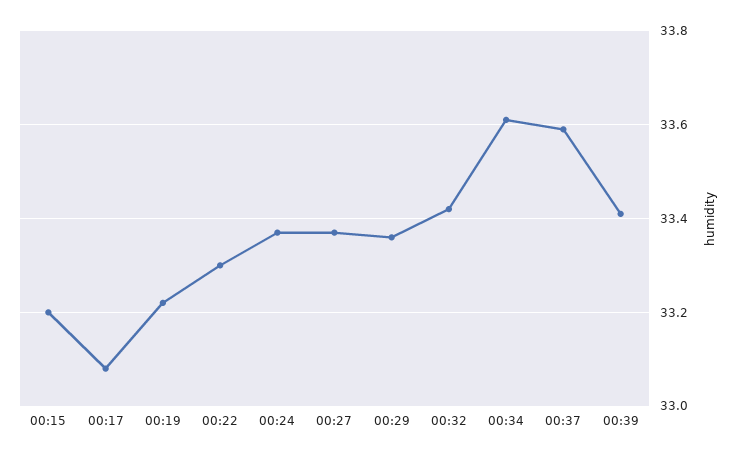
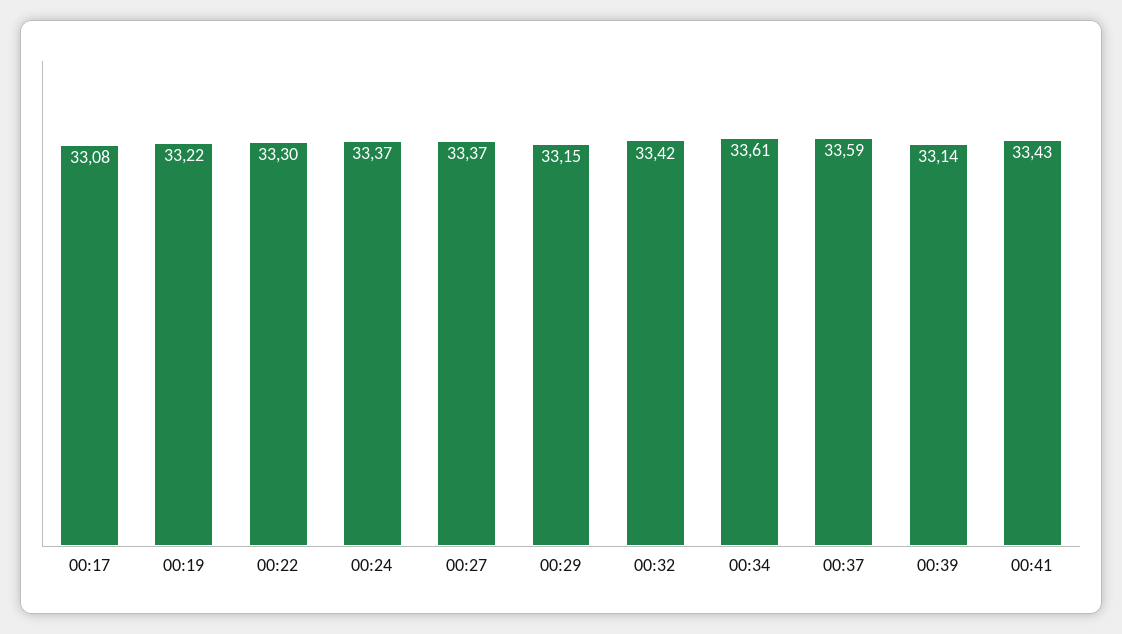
00:15: 33.2 -> none
00:29: 33.35 -> 33.15
00:39: 33.4 -> 33.14
00:41: none -> 33.43

